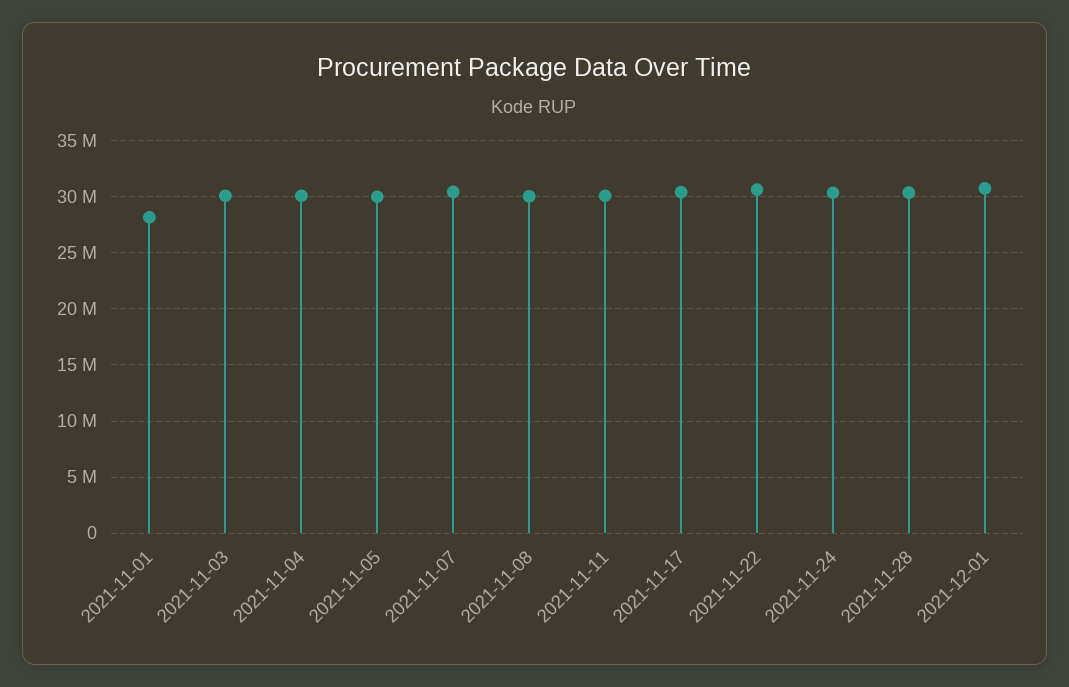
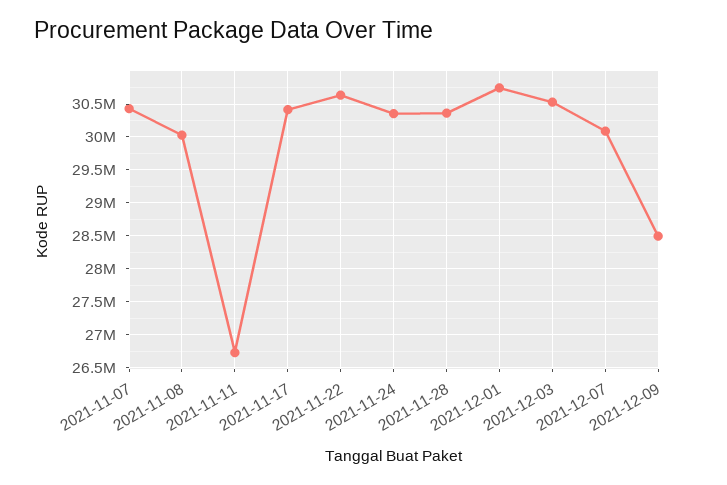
2021-11-01: 28000000 -> none
2021-11-03: 30000000 -> none
2021-11-04: 30000000 -> none
2021-11-05: 30000000 -> none
2021-11-11: 30000000 -> 26700000
2021-12-03: none -> 30500000
2021-12-07: none -> 30100000
2021-12-09: none -> 28500000

